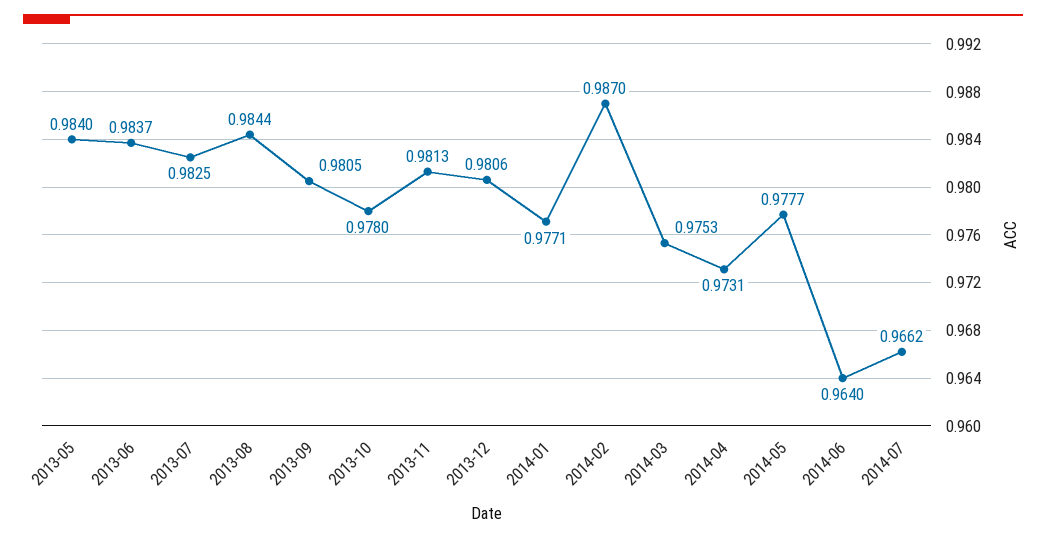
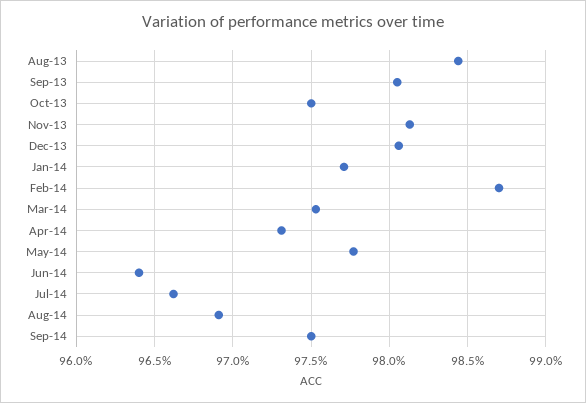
2013-05: 0.984 -> none
2013-06: 0.9837 -> none
2013-07: 0.9825 -> none
2013-10: 0.978 -> 0.975
Aug-14: none -> 0.969
Sep-14: none -> 0.975

